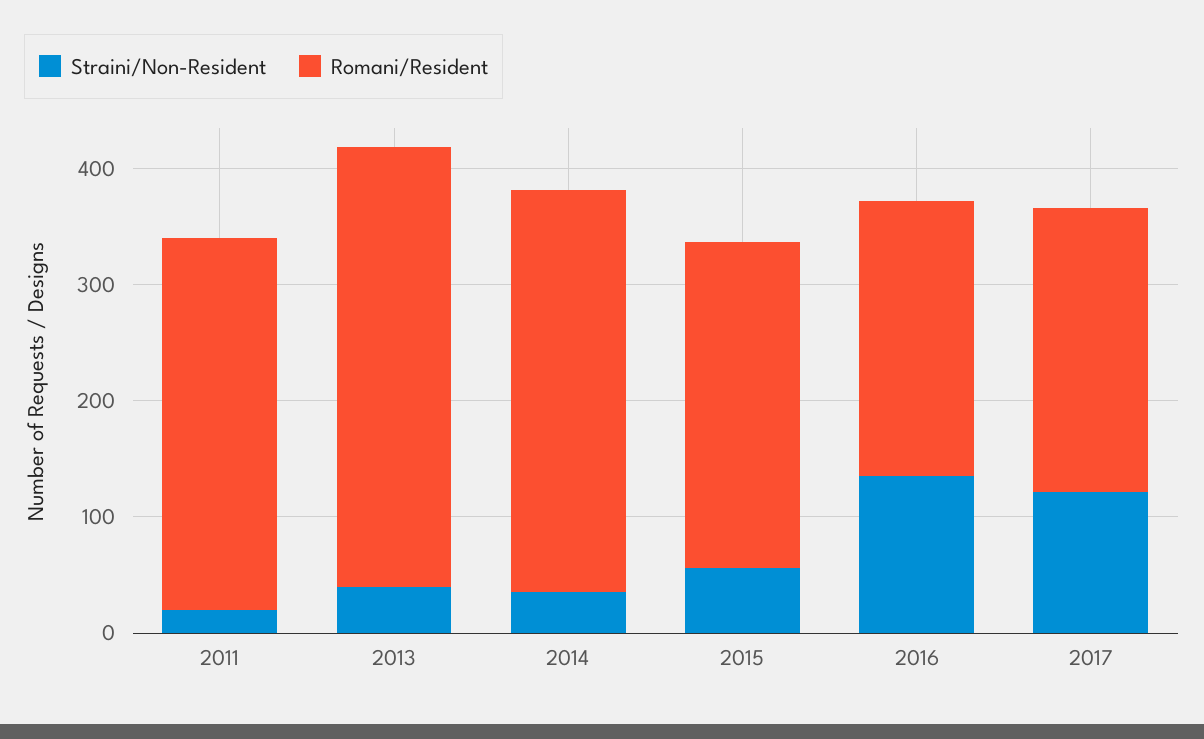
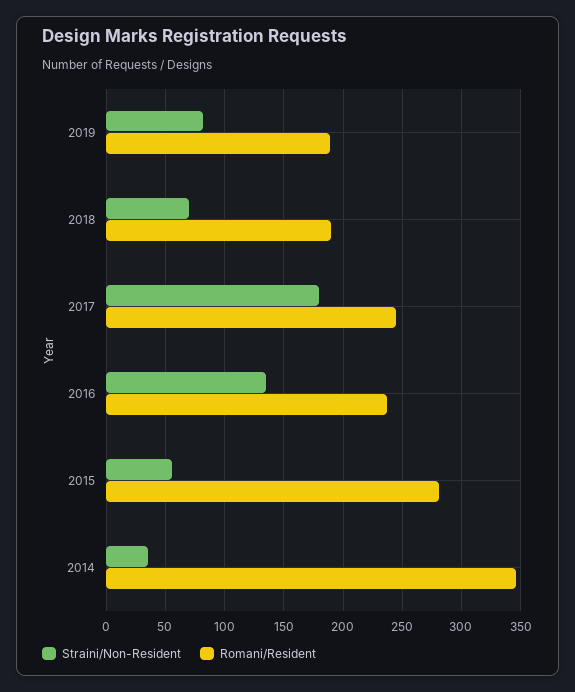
Straini/Non-Resident, 2011: 20 -> none
Romani/Resident, 2011: 320 -> none
Straini/Non-Resident, 2013: 40 -> none
Romani/Resident, 2013: 380 -> none
Straini/Non-Resident, 2017: 120 -> 180
Straini/Non-Resident, 2019: none -> 80
Romani/Resident, 2019: none -> 190
Straini/Non-Resident, 2018: none -> 70
Romani/Resident, 2018: none -> 190

